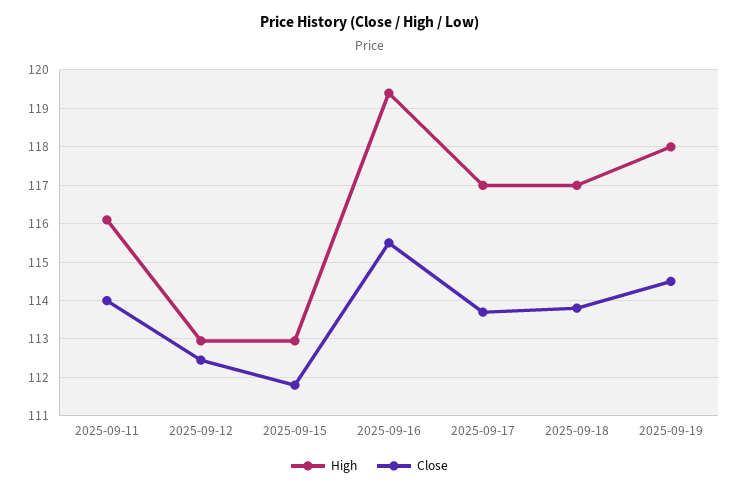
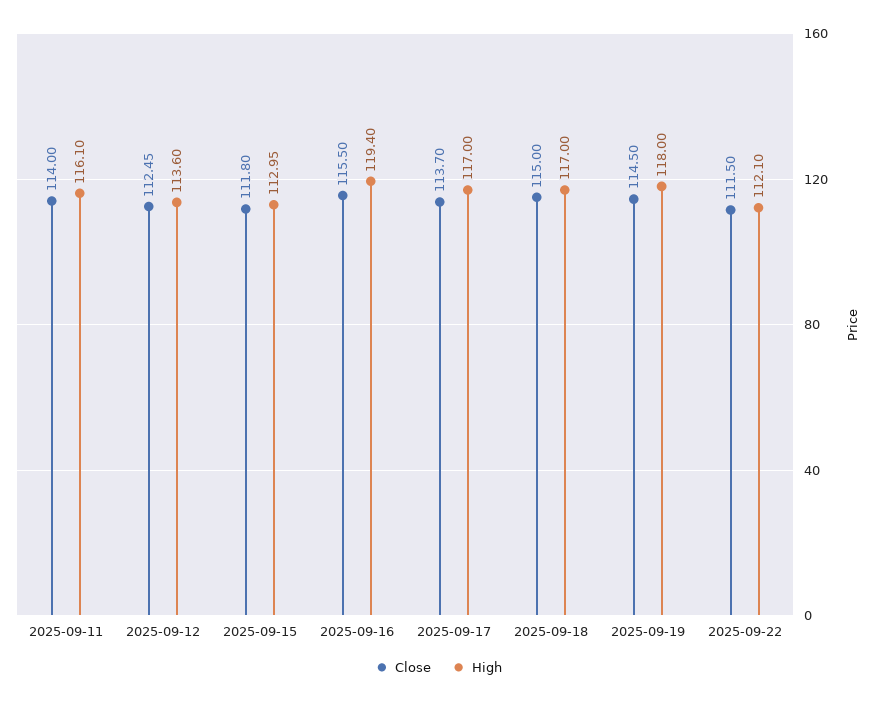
High, 2025-09-12: 113 -> 113.6
Close, 2025-09-18: 113.8 -> 115
Close, 2025-09-22: none -> 111.5
High, 2025-09-22: none -> 112.1

